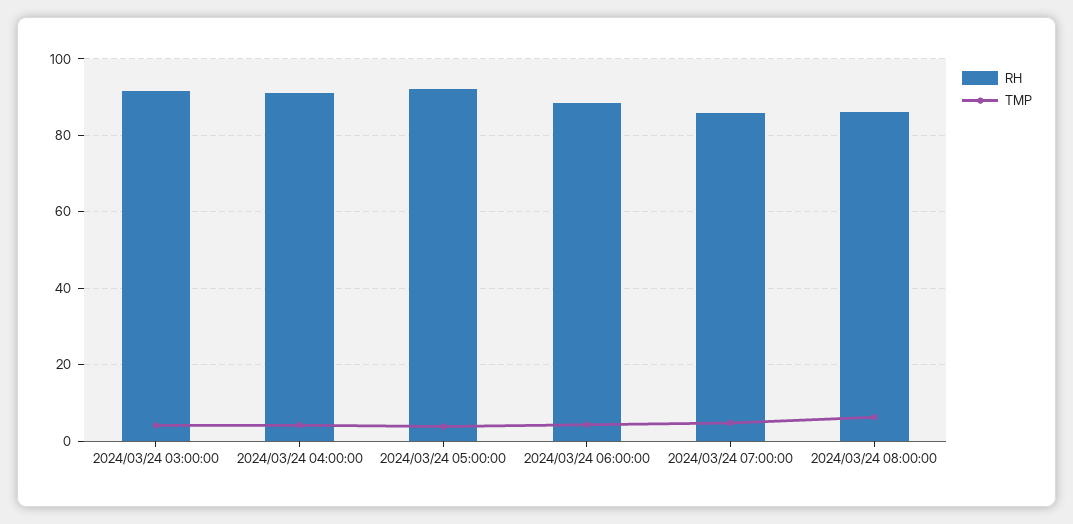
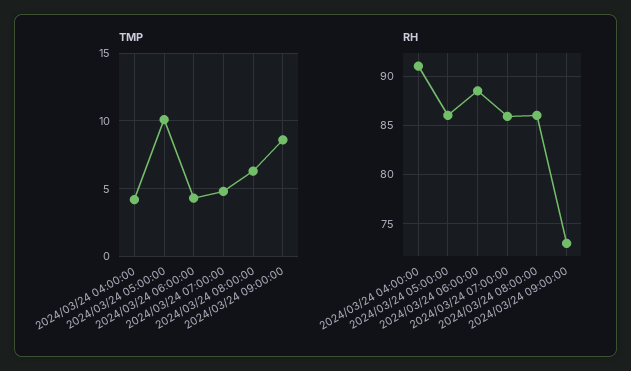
RH, 2024/03/24 03:00:00: 92 -> none
TMP, 2024/03/24 03:00:00: 4 -> none
RH, 2024/03/24 05:00:00: 92 -> 86
TMP, 2024/03/24 05:00:00: 4 -> 10
TMP, 2024/03/24 09:00:00: none -> 8.5
RH, 2024/03/24 09:00:00: none -> 73

